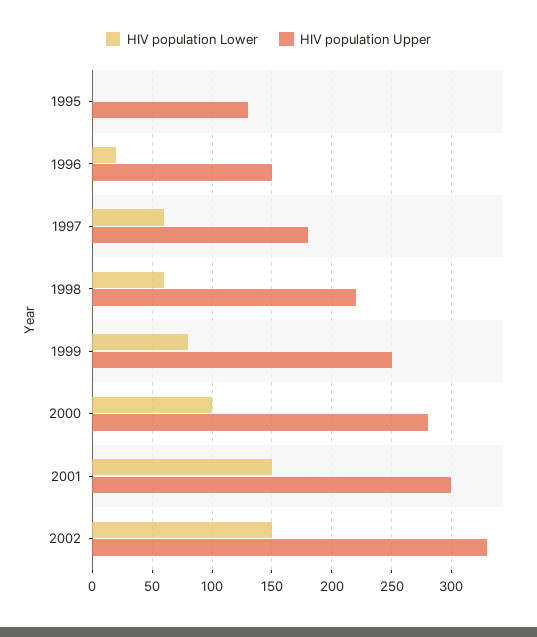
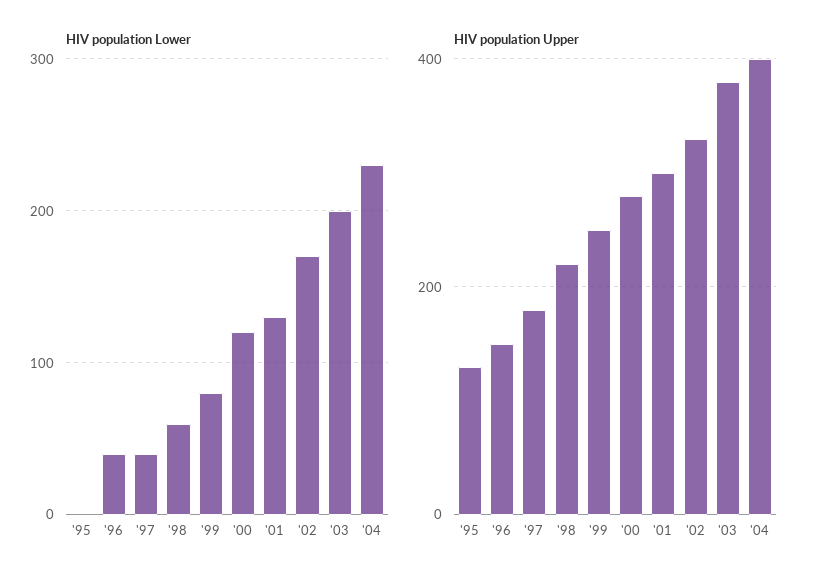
HIV population Lower, 1996: 20 -> 40
HIV population Lower, 1997: 60 -> 40
HIV population Lower, 2000: 100 -> 120
HIV population Lower, 2001: 150 -> 130
HIV population Lower, 2002: 150 -> 170
HIV population Lower, '03: none -> 200
HIV population Lower, '04: none -> 230
HIV population Upper, '03: none -> 380
HIV population Upper, '04: none -> 400

